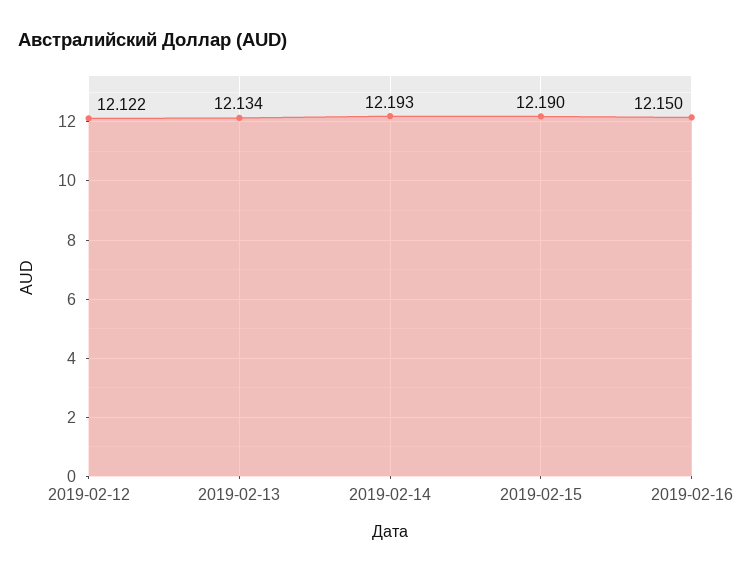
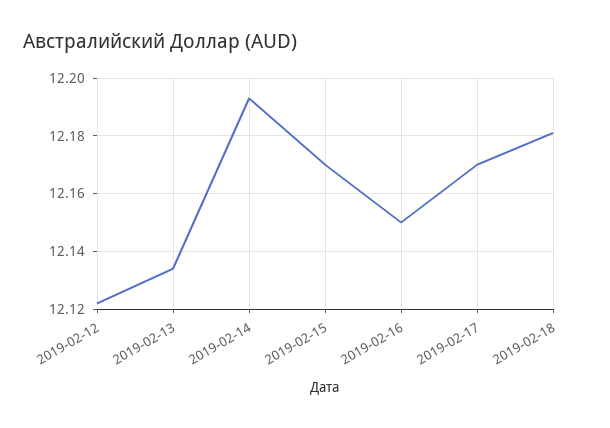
2019-02-15: 12.19 -> 12.17
2019-02-17: none -> 12.17
2019-02-18: none -> 12.18

